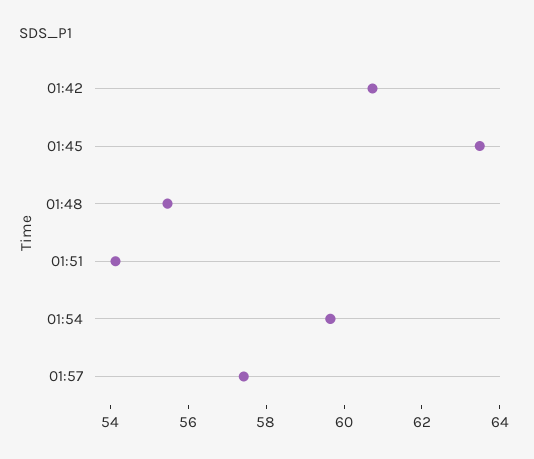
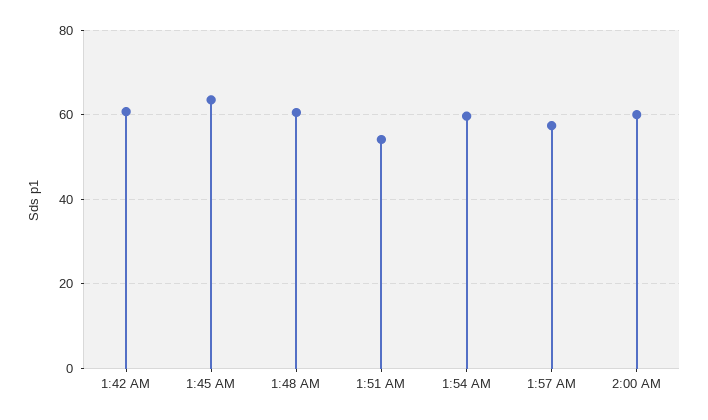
01:48: 55.5 -> 60
2:00 AM: none -> 60

